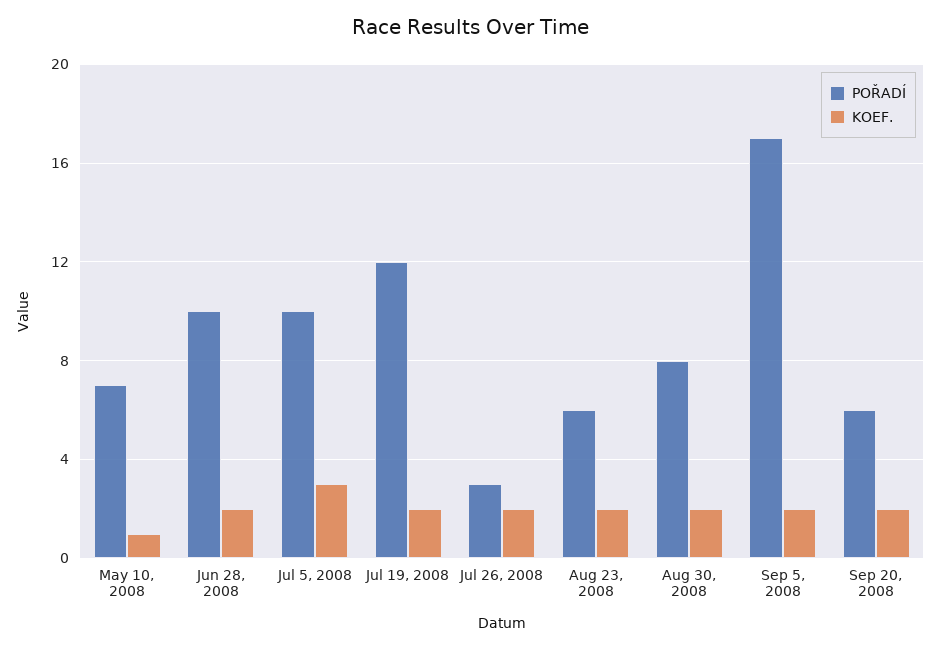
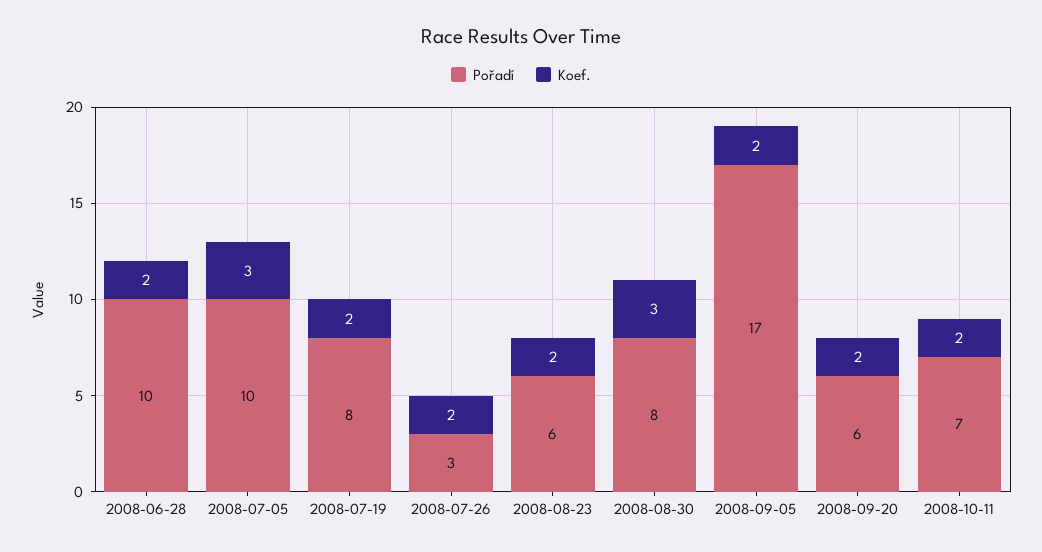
POŘADÍ, May 10, 2008: 7 -> none
KOEF., May 10, 2008: 1 -> none
POŘADÍ, Jul 19, 2008: 12 -> 8
KOEF., Aug 30, 2008: 2 -> 3
POŘADÍ, 2008-10-11: none -> 7
KOEF., 2008-10-11: none -> 2

